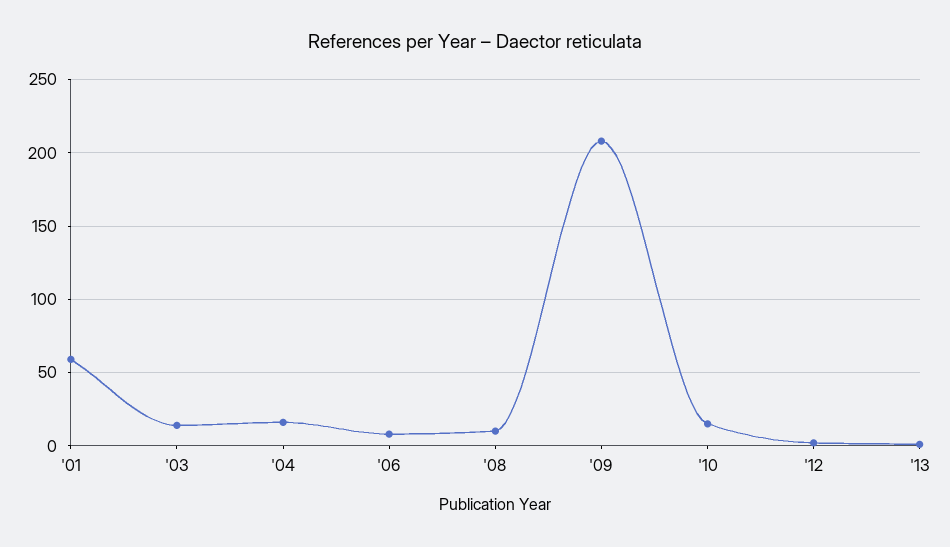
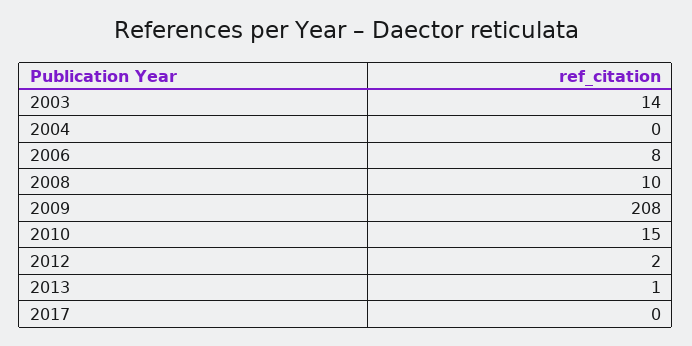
'01: 60 -> none
'04: 15 -> 0
2017: none -> 0

